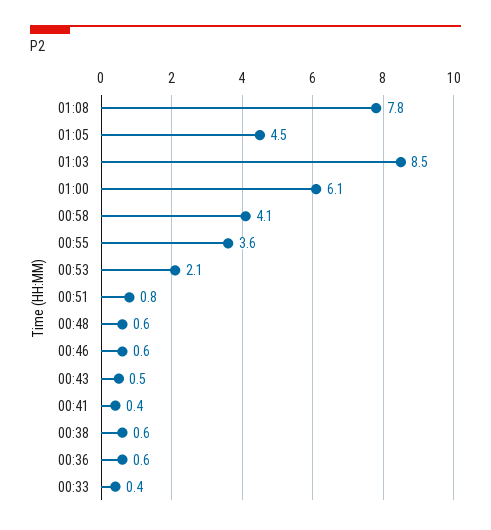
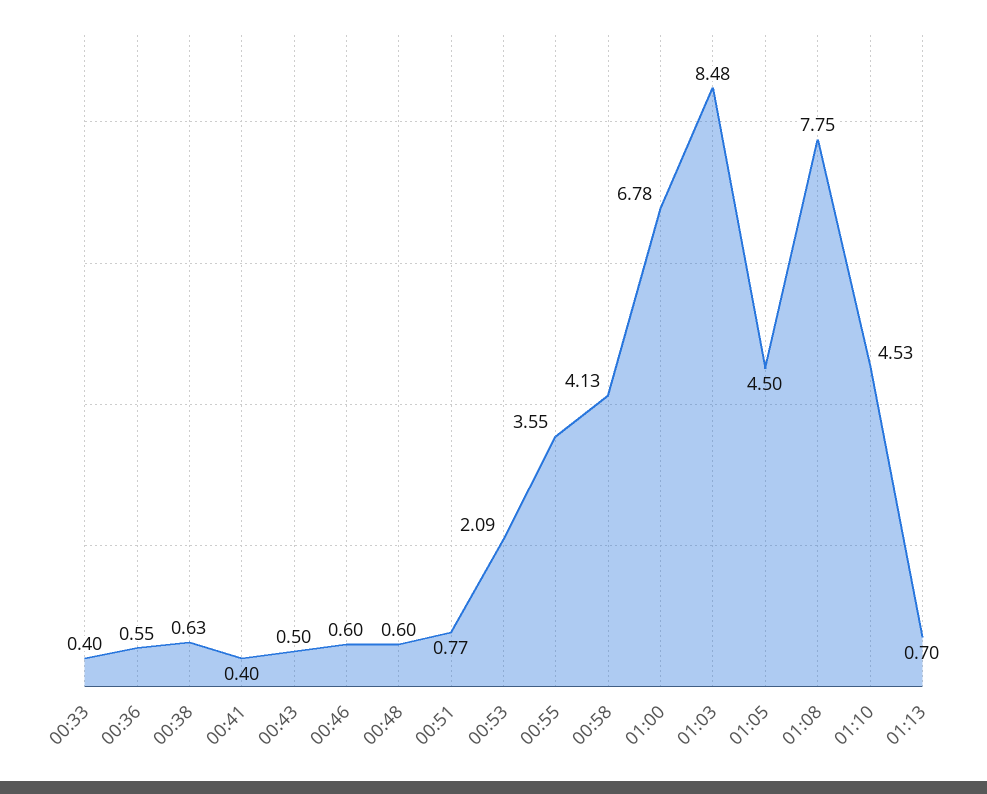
01:00: 6.1 -> 6.78
01:10: none -> 4.53
01:13: none -> 0.7

